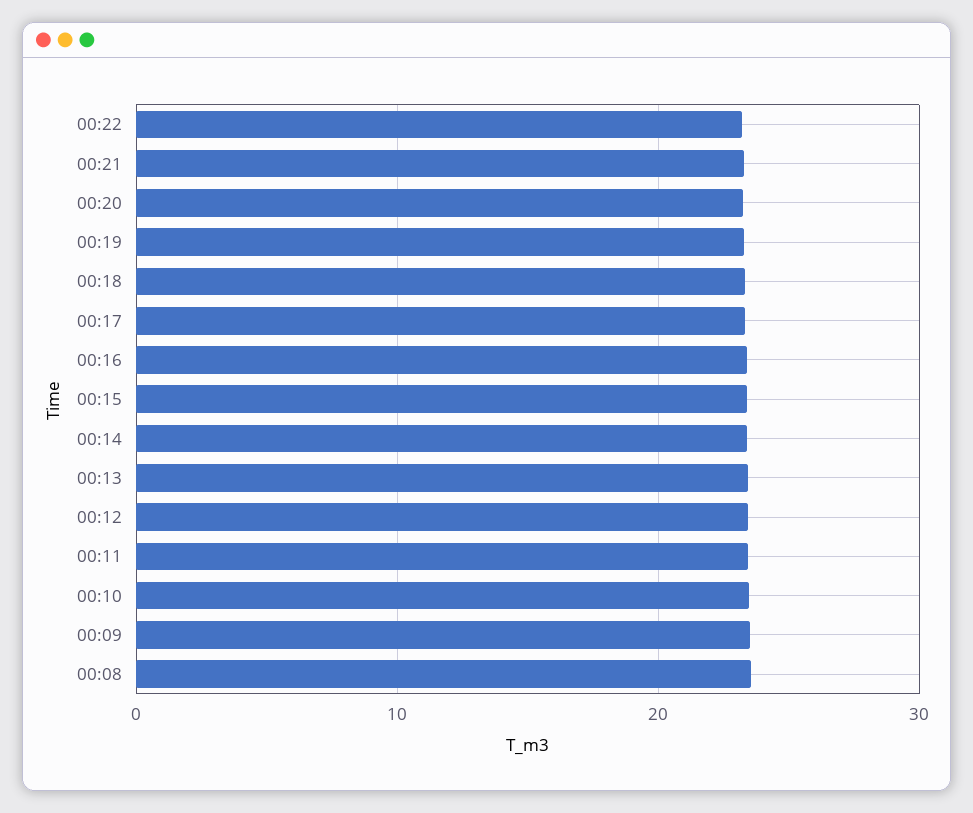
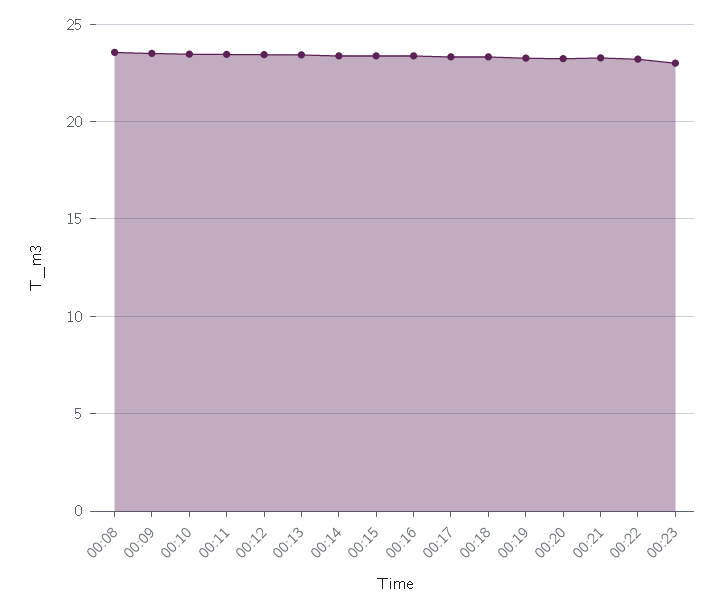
00:23: none -> 23

